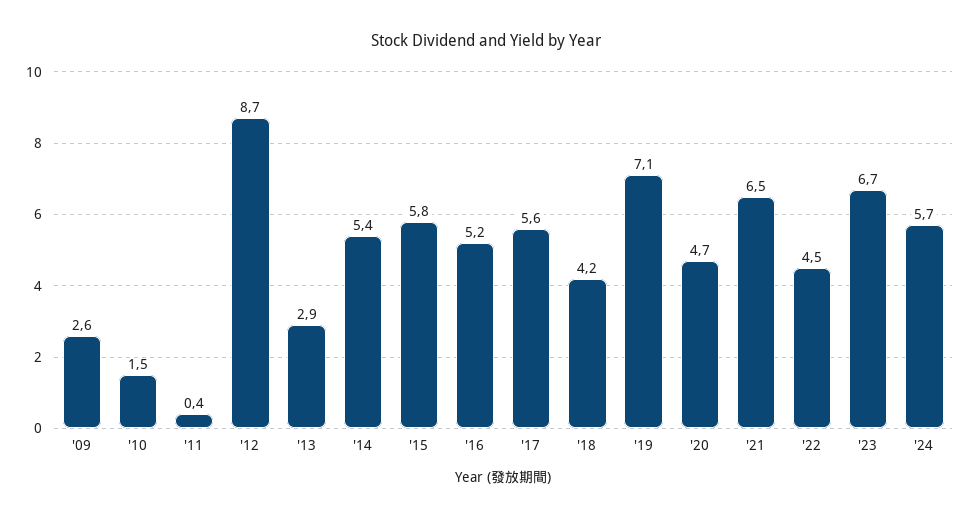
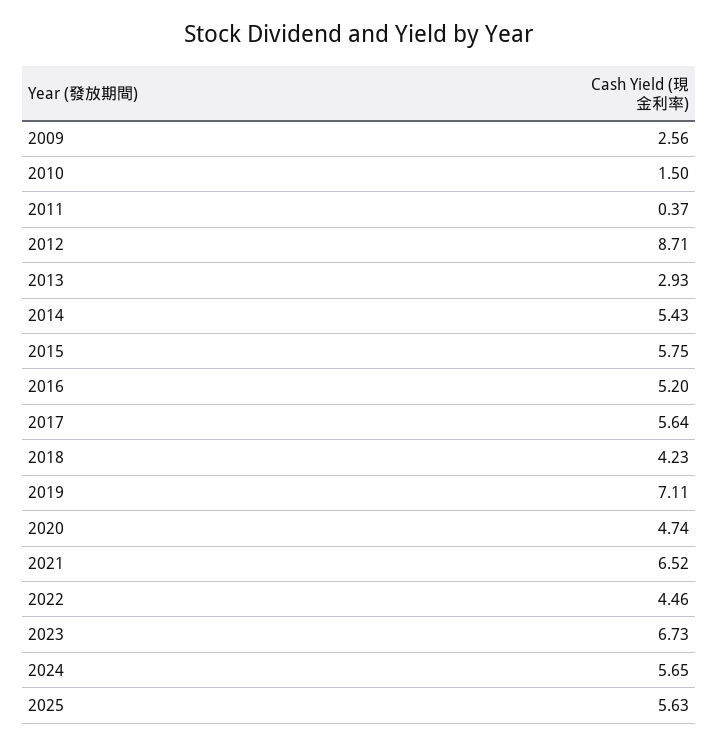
2025: none -> 5.63

